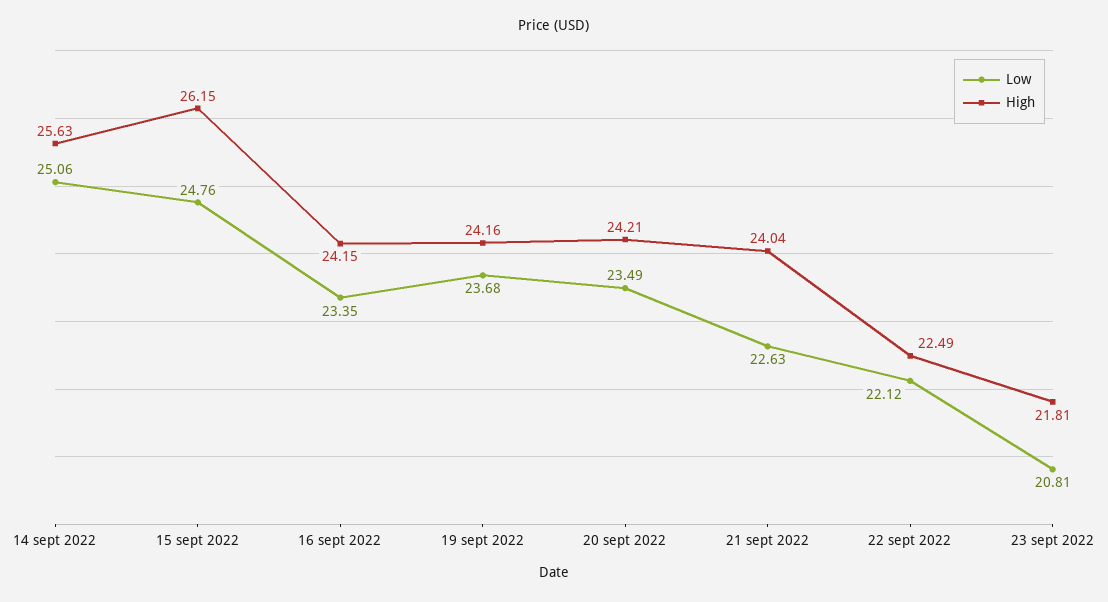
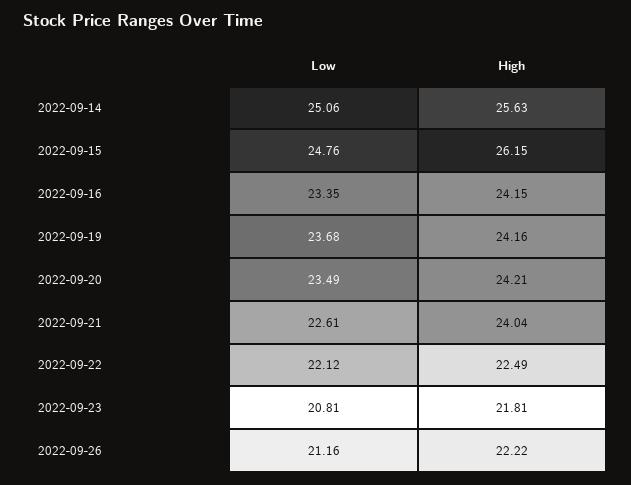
Low, 21 sept 2022: 22.63 -> 22.61
Low, 2022-09-26: none -> 21.16
High, 2022-09-26: none -> 22.22

